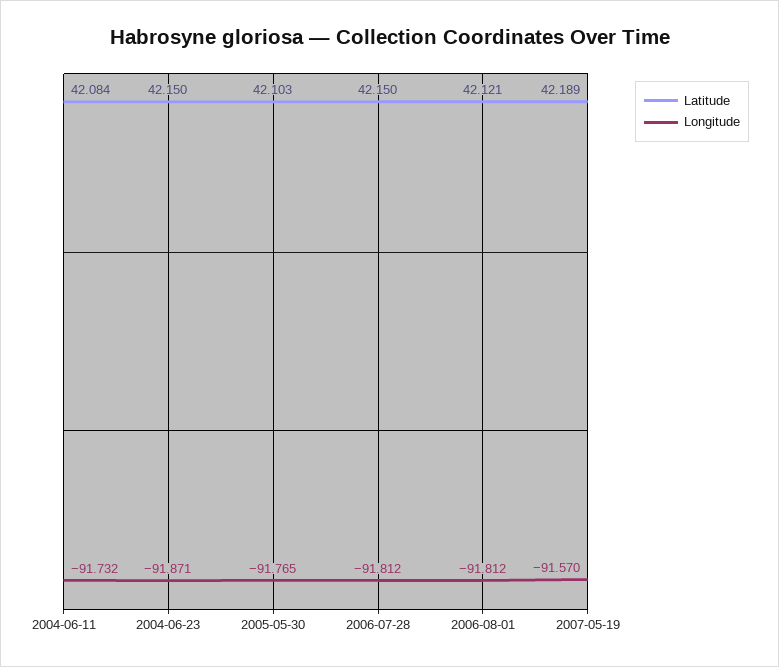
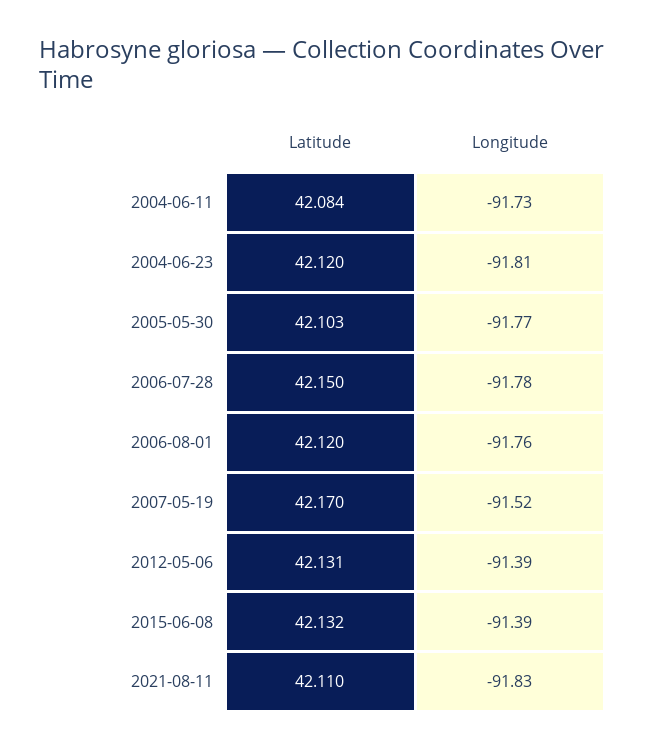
Latitude, 2004-06-23: 42.15 -> 42.12
Longitude, 2004-06-23: -91.871 -> -91.81
Longitude, 2006-07-28: -91.812 -> -91.78
Latitude, 2006-08-01: 42.121 -> 42.12
Longitude, 2006-08-01: -91.812 -> -91.76
Latitude, 2007-05-19: 42.189 -> 42.17
Longitude, 2007-05-19: -91.57 -> -91.52
Latitude, 2012-05-06: none -> 42.131
Longitude, 2012-05-06: none -> -91.39
Latitude, 2015-06-08: none -> 42.132
Longitude, 2015-06-08: none -> -91.39
Latitude, 2021-08-11: none -> 42.11
Longitude, 2021-08-11: none -> -91.83

